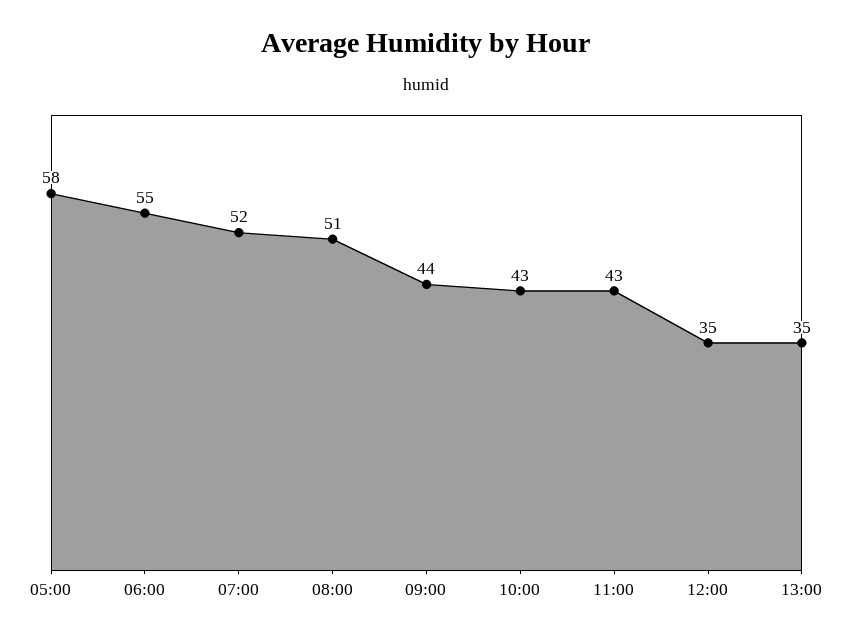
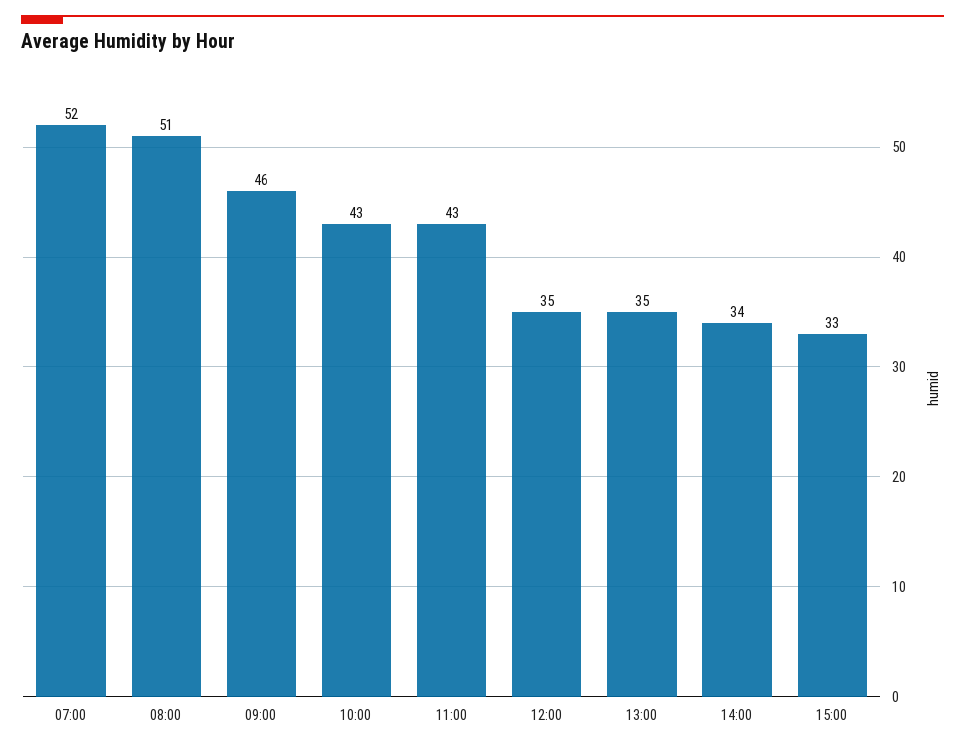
05:00: 58 -> none
06:00: 55 -> none
09:00: 44 -> 46
14:00: none -> 34
15:00: none -> 33

